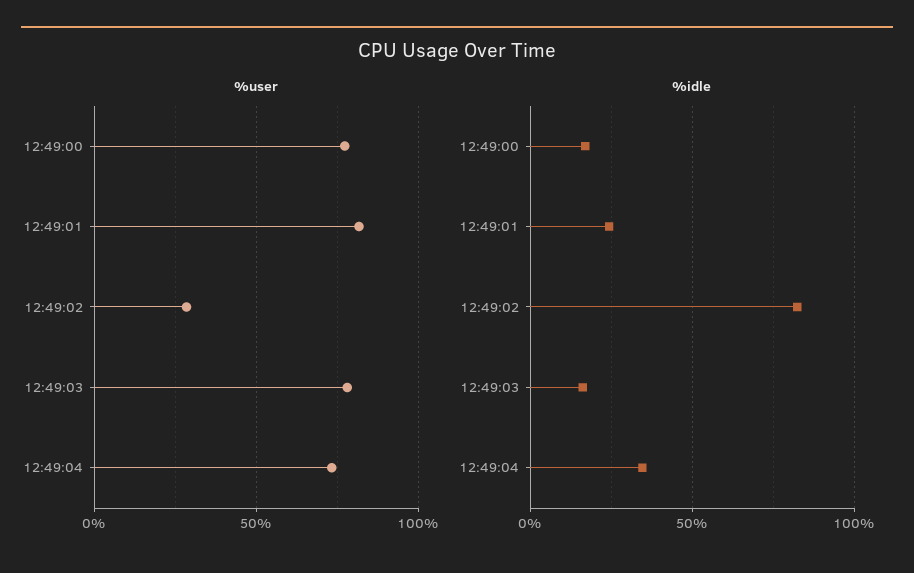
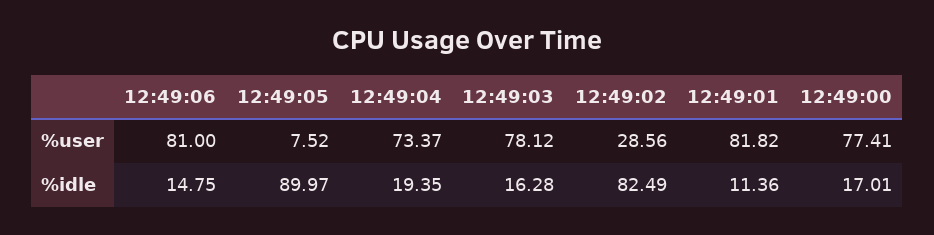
%idle, 12:49:01: 25 -> 11.36
%idle, 12:49:04: 35 -> 19.35
%user, 12:49:06: none -> 81
%user, 12:49:05: none -> 7.52
%idle, 12:49:06: none -> 14.75
%idle, 12:49:05: none -> 89.97

